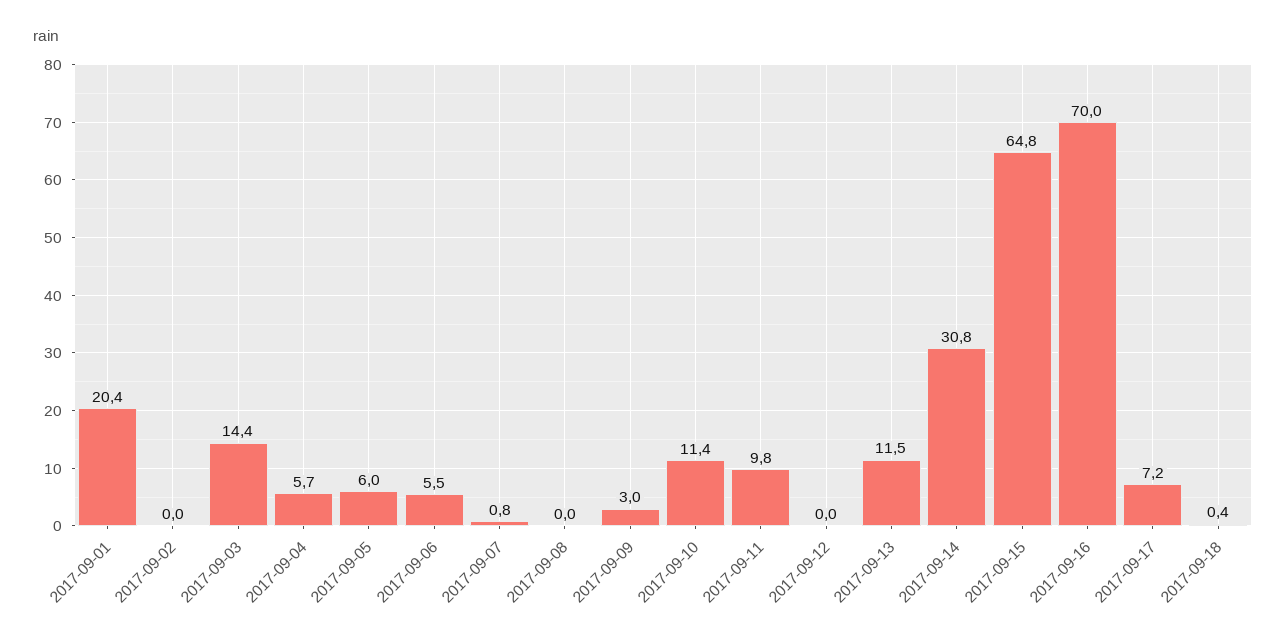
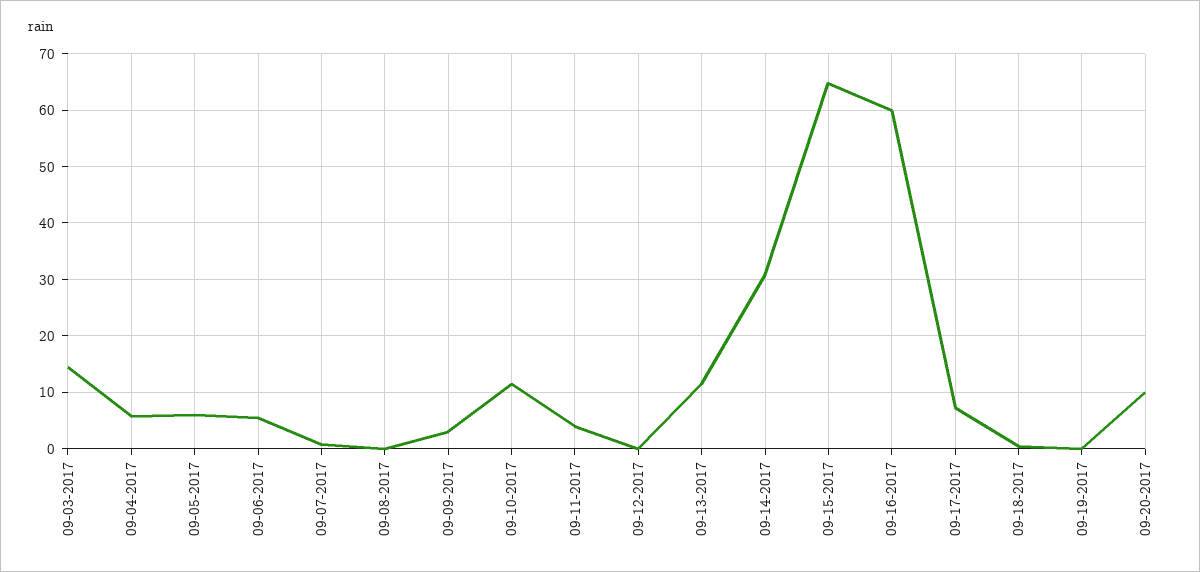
2017-09-01: 20.4 -> none
2017-09-02: 0 -> none
2017-09-11: 9.8 -> 4
2017-09-16: 70 -> 60
09-19-2017: none -> 0
09-20-2017: none -> 10

